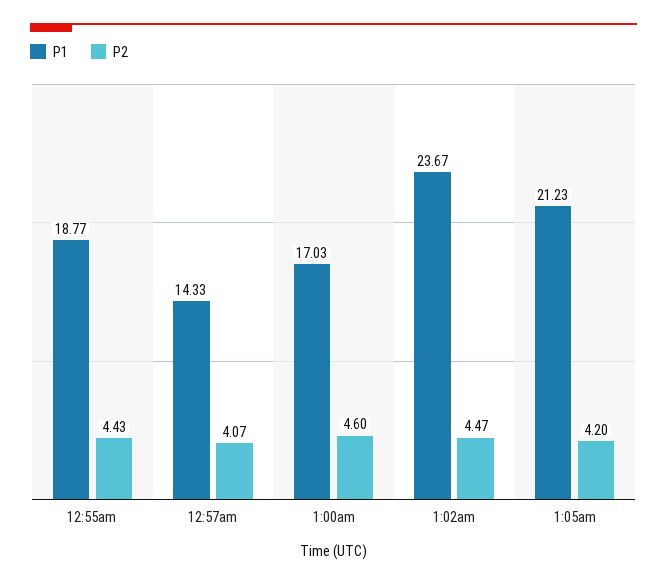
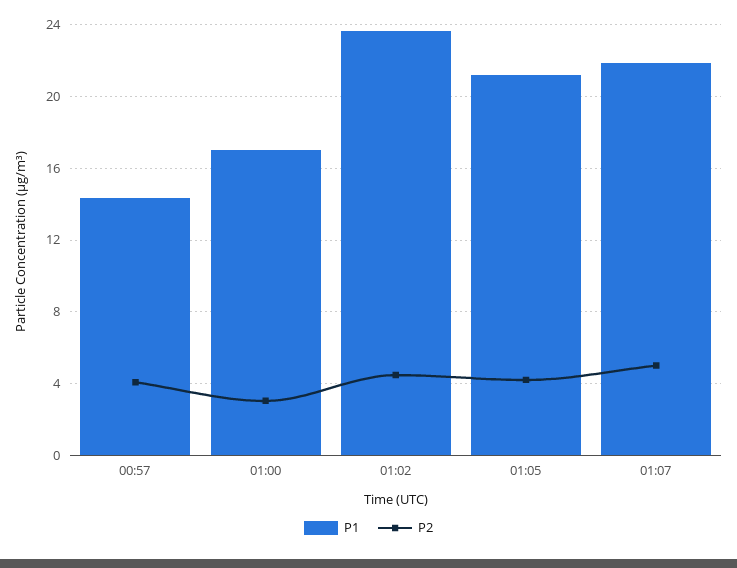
P1, 12:55am: 18.77 -> none
P2, 12:55am: 4.43 -> none
P2, 1:00am: 4.6 -> 3
P1, 01:07: none -> 22
P2, 01:07: none -> 5

